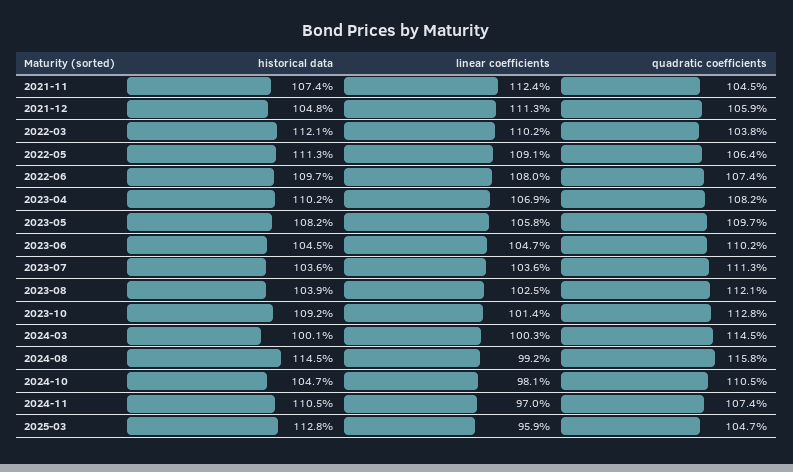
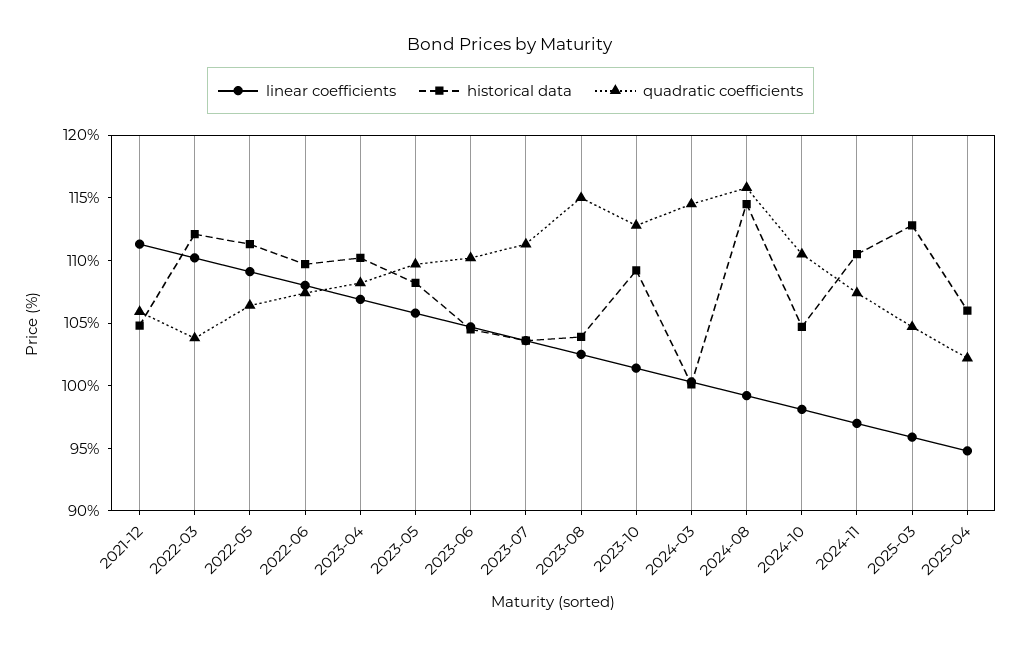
historical data, 2021-11: 107.4 -> none
linear coefficients, 2021-11: 112.4 -> none
quadratic coefficients, 2021-11: 104.5 -> none
quadratic coefficients, 2023-08: 112.1 -> 115
linear coefficients, 2025-04: none -> 95
historical data, 2025-04: none -> 106
quadratic coefficients, 2025-04: none -> 102

